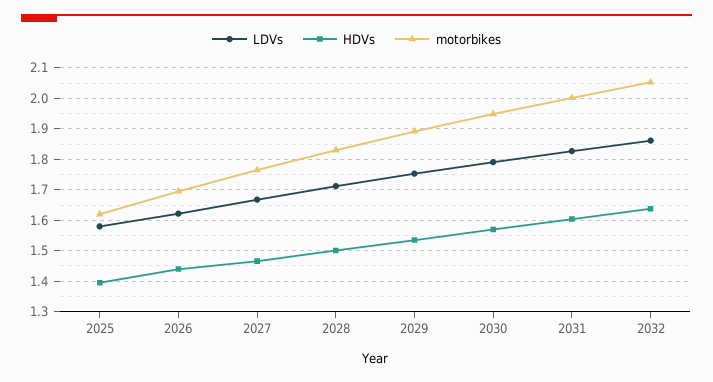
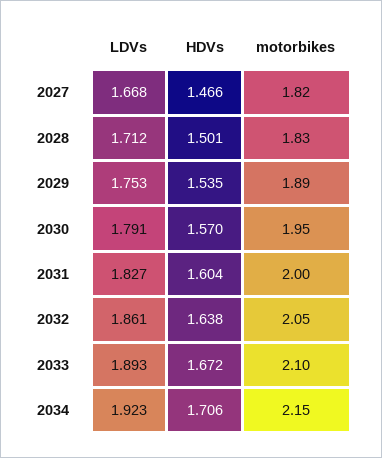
LDVs, 2025: 1.58 -> none
HDVs, 2025: 1.4 -> none
motorbikes, 2025: 1.62 -> none
LDVs, 2026: 1.62 -> none
HDVs, 2026: 1.44 -> none
motorbikes, 2026: 1.7 -> none
motorbikes, 2027: 1.76 -> 1.82
LDVs, 2033: none -> 1.893
HDVs, 2033: none -> 1.672
motorbikes, 2033: none -> 2.1
LDVs, 2034: none -> 1.923
HDVs, 2034: none -> 1.706
motorbikes, 2034: none -> 2.15

